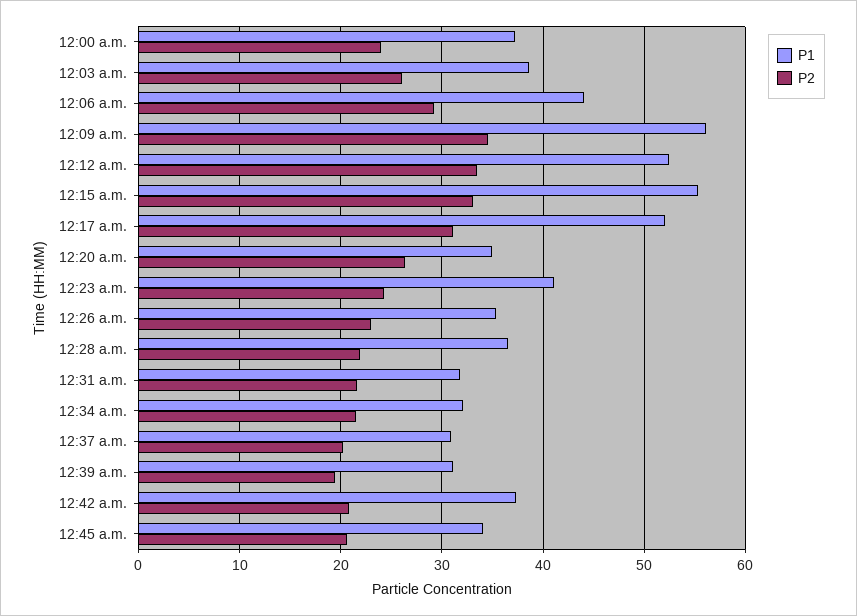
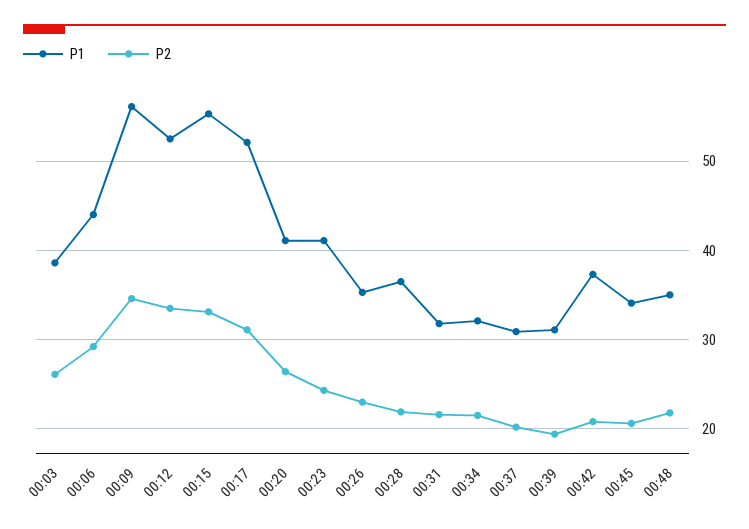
P1, 12:00 a.m.: 37 -> none
P2, 12:00 a.m.: 24 -> none
P1, 12:20 a.m.: 35 -> 41
P1, 00:48: none -> 35
P2, 00:48: none -> 22

